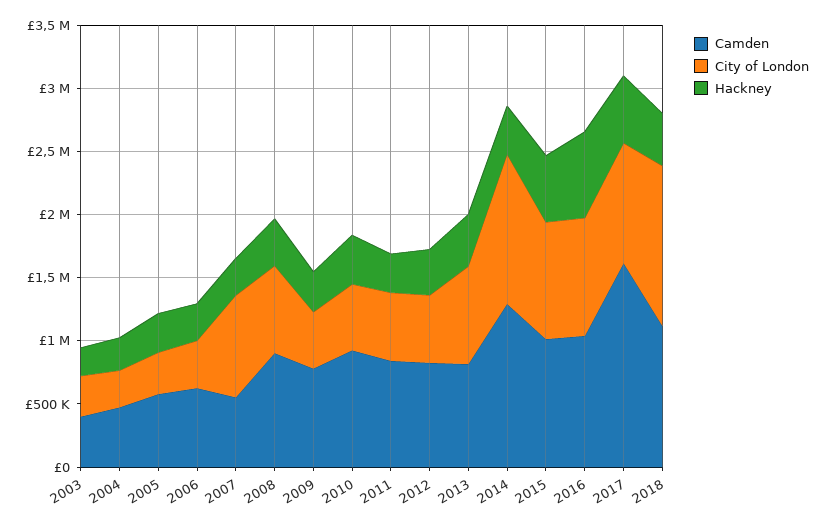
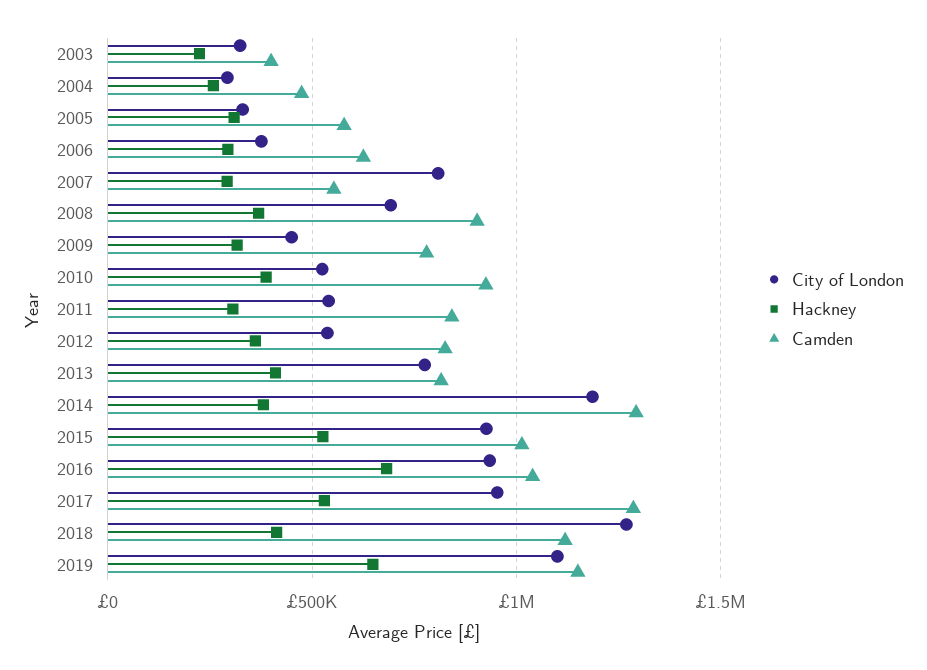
Camden, 2017: 1600000 -> 1300000
City of London, 2019: none -> 1100000
Hackney, 2019: none -> 650000
Camden, 2019: none -> 1150000

